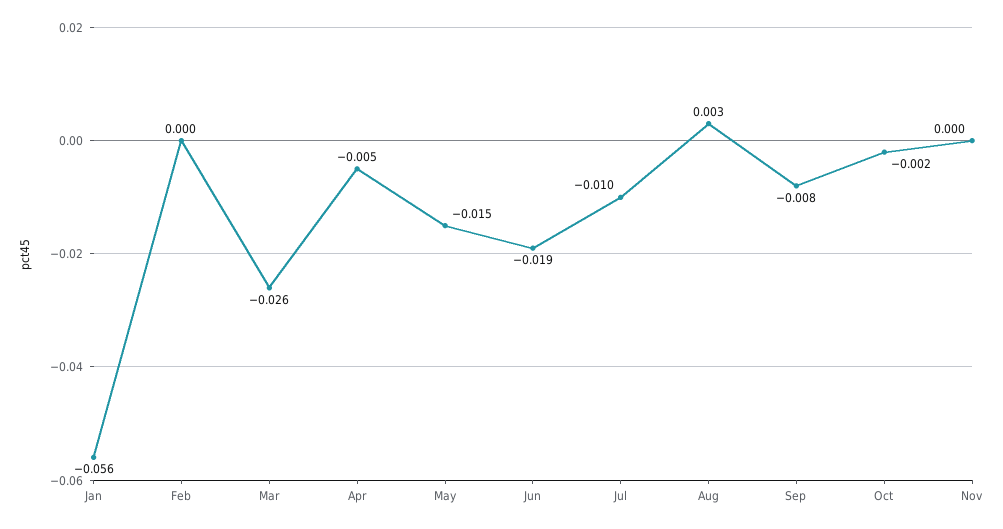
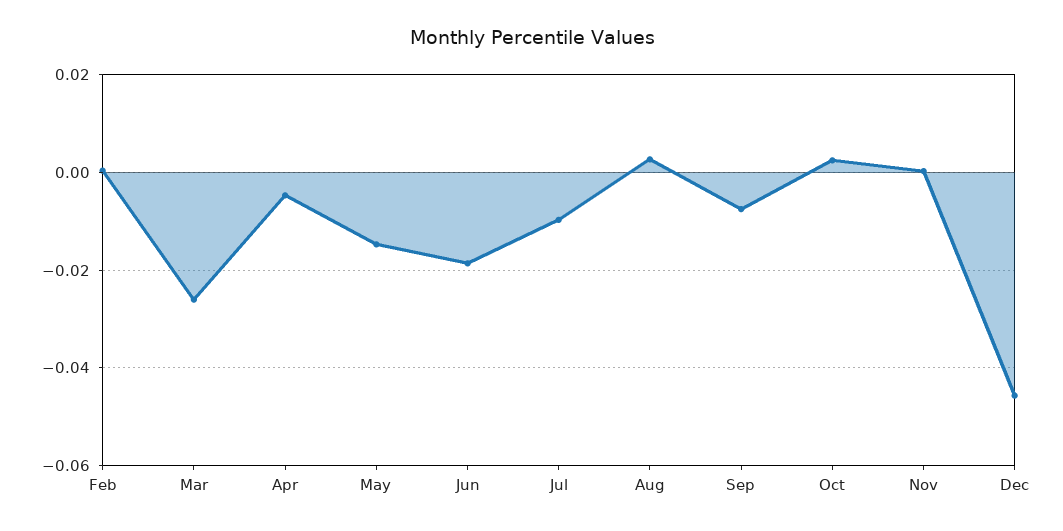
Jan: -0.056 -> none
Oct: -0.002 -> 0.002
Dec: none -> -0.046

